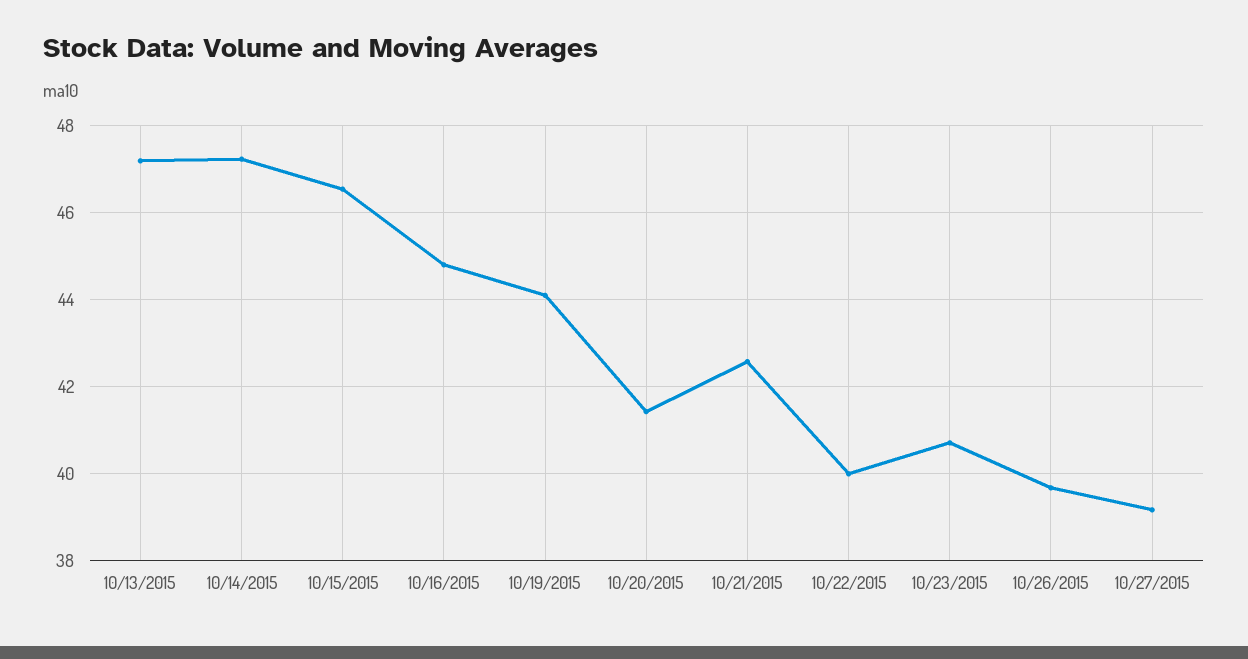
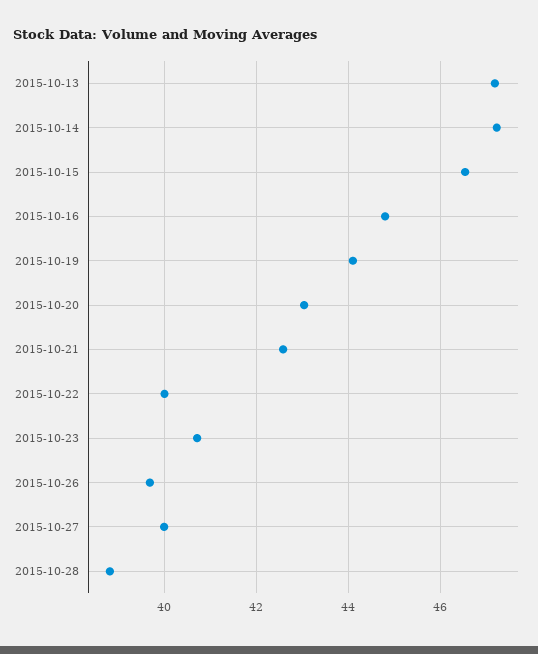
10/20/2015: 41.4 -> 43
10/27/2015: 39.2 -> 40
2015-10-28: none -> 38.8

